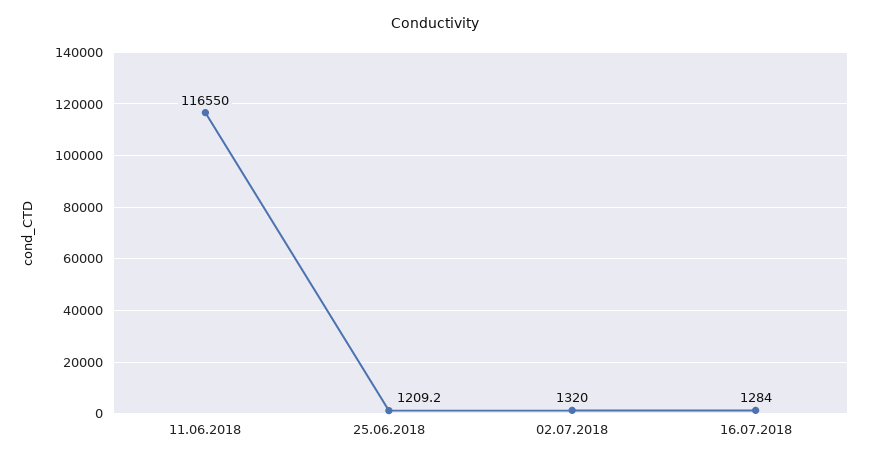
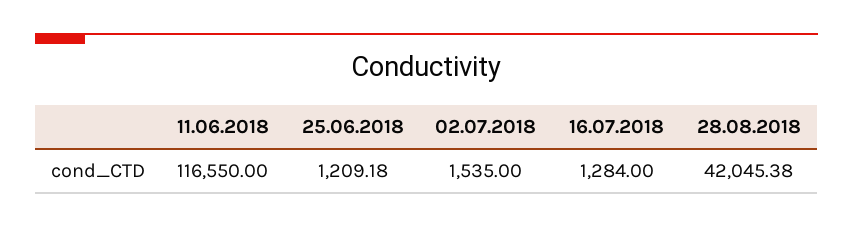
02.07.2018: 1320 -> 1535
28.08.2018: none -> 42045.38

